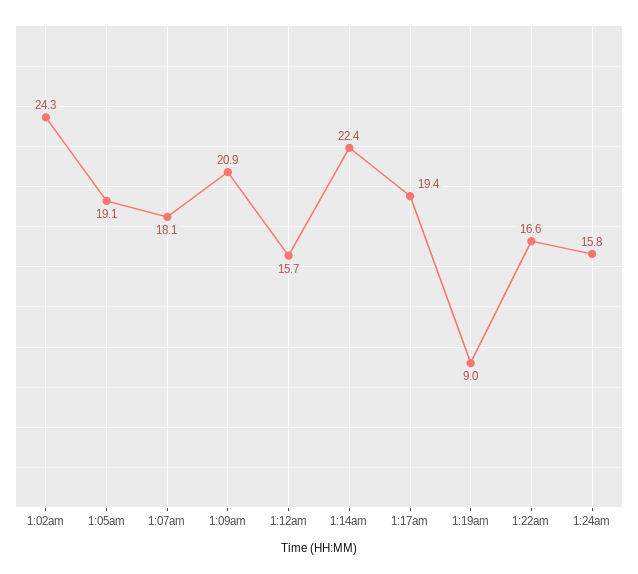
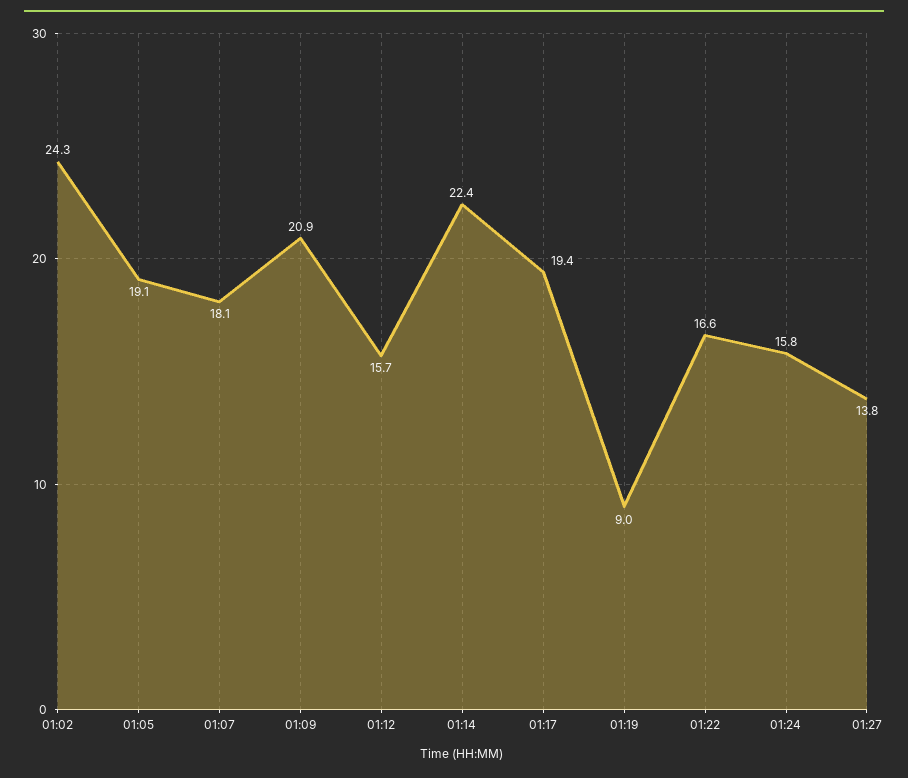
01:27: none -> 13.8

